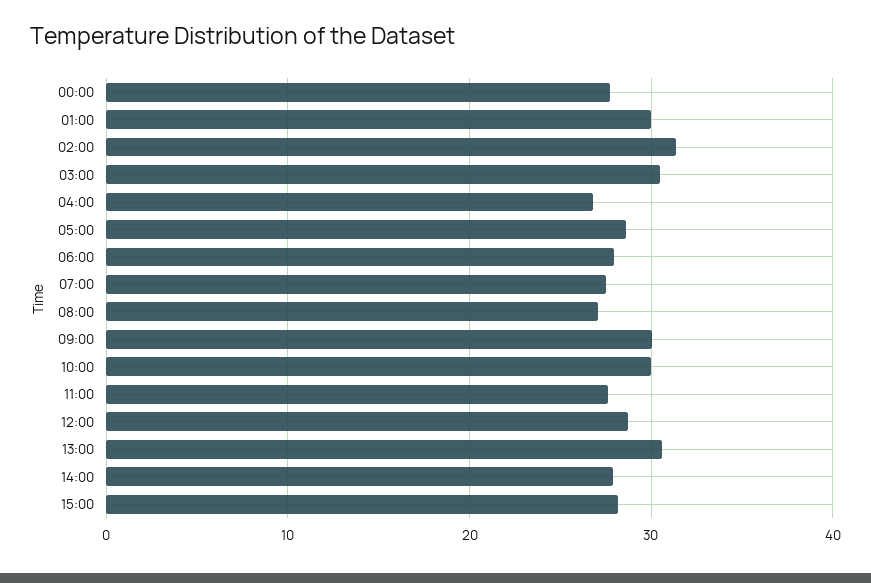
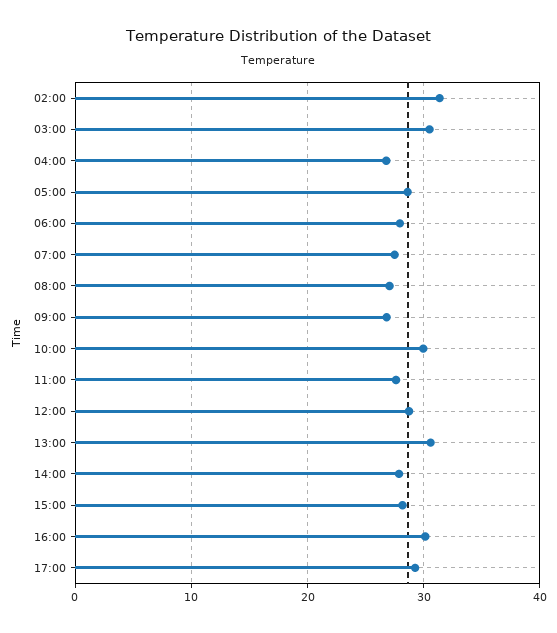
00:00: 28 -> none
01:00: 30 -> none
09:00: 30 -> 27
16:00: none -> 30
17:00: none -> 29

